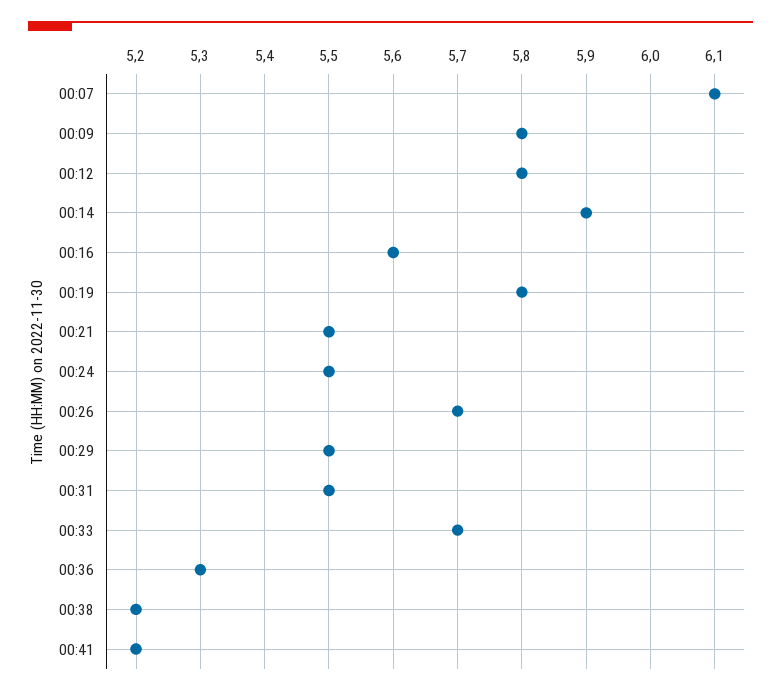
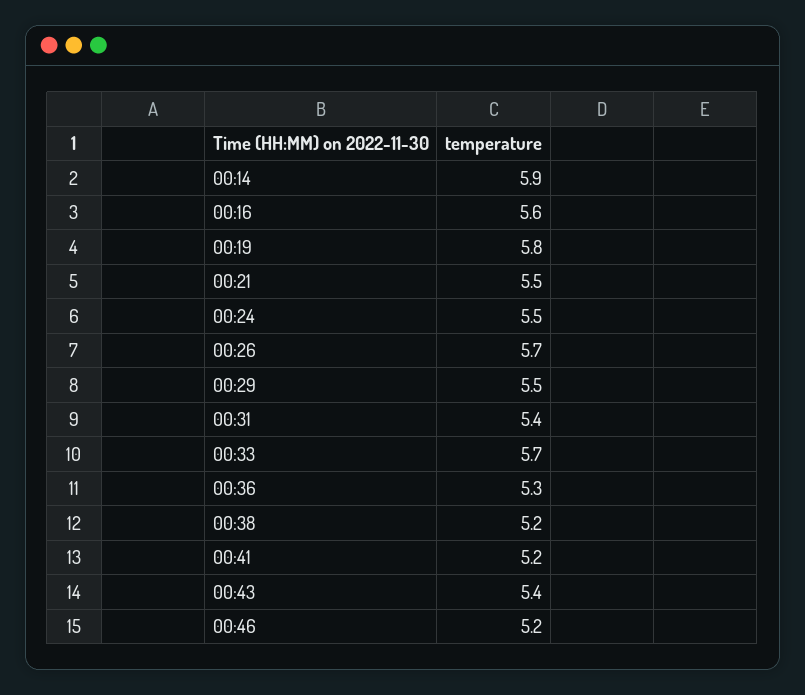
00:07: 6.1 -> none
00:09: 5.8 -> none
00:12: 5.8 -> none
00:31: 5.5 -> 5.4
00:43: none -> 5.4
00:46: none -> 5.2

